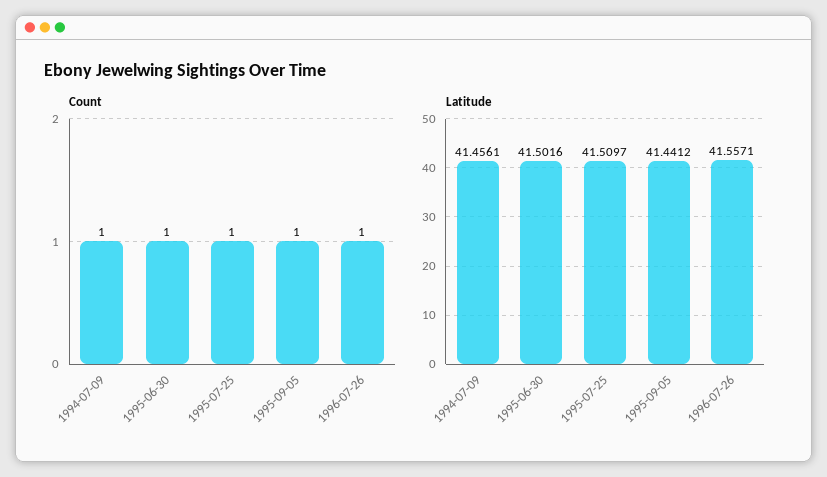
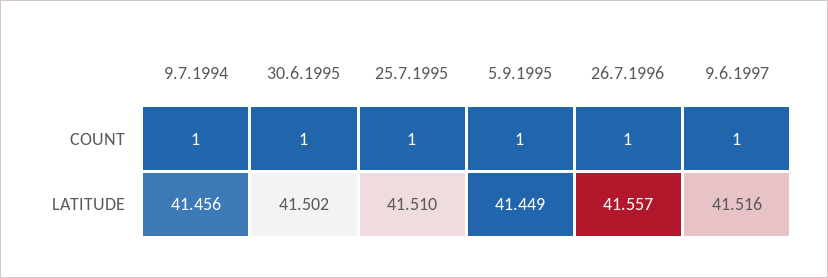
Latitude, 1995-09-05: 41.4412 -> 41.449
Count, 9.6.1997: none -> 1
Latitude, 9.6.1997: none -> 41.516

